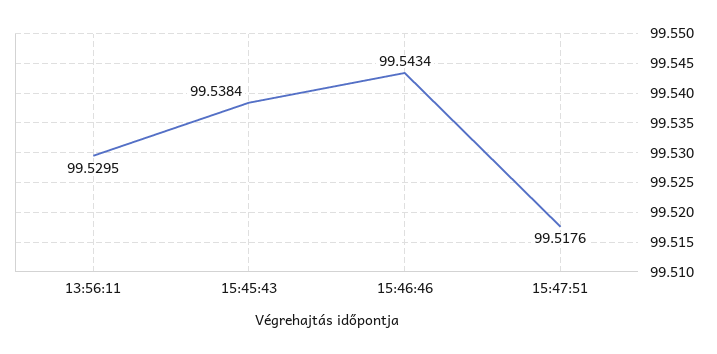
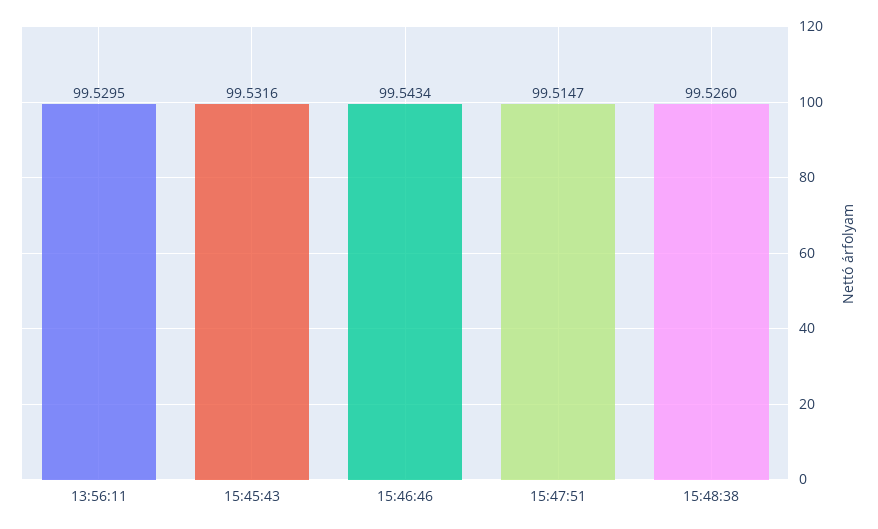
15:45:43: 99.5384 -> 99.5316
15:47:51: 99.5176 -> 99.5147
15:48:38: none -> 99.526

